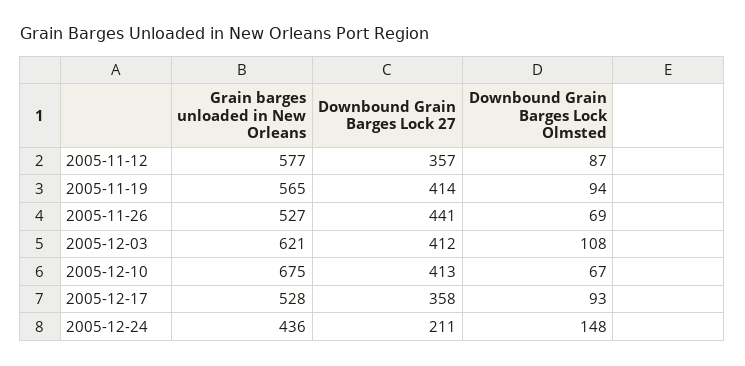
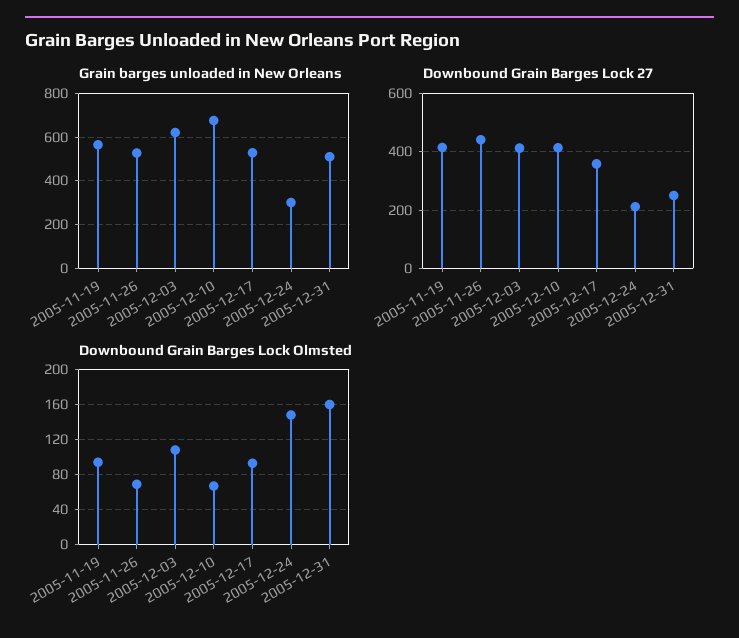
Grain barges unloaded in New Orleans, 2005-11-12: 577 -> none
Downbound Grain Barges Lock 27, 2005-11-12: 357 -> none
Downbound Grain Barges Lock Olmsted, 2005-11-12: 87 -> none
Grain barges unloaded in New Orleans, 2005-12-24: 436 -> 300
Grain barges unloaded in New Orleans, 2005-12-31: none -> 500
Downbound Grain Barges Lock 27, 2005-12-31: none -> 250
Downbound Grain Barges Lock Olmsted, 2005-12-31: none -> 160

